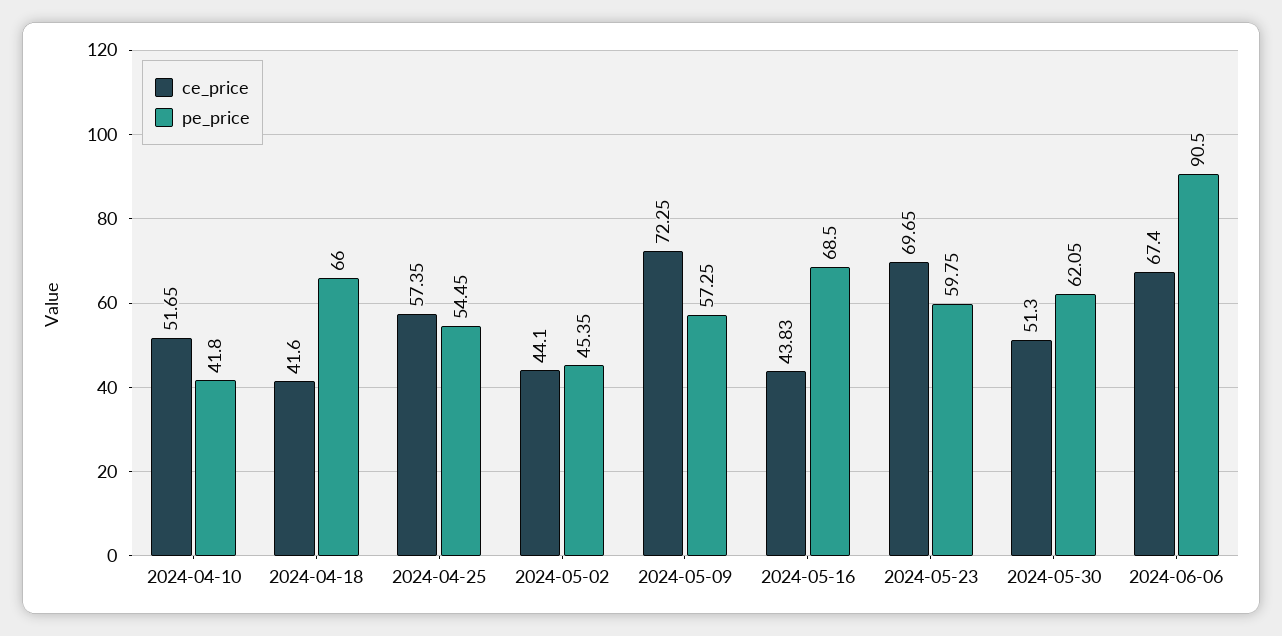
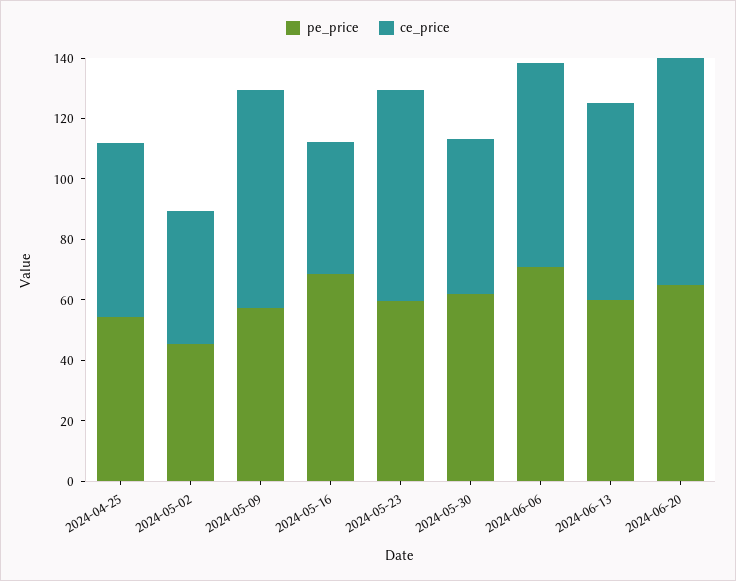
ce_price, 2024-04-10: 51.65 -> none
pe_price, 2024-04-10: 41.8 -> none
ce_price, 2024-04-18: 41.6 -> none
pe_price, 2024-04-18: 66 -> none
pe_price, 2024-06-06: 90.5 -> 70
pe_price, 2024-06-13: none -> 60
ce_price, 2024-06-13: none -> 65
pe_price, 2024-06-20: none -> 65
ce_price, 2024-06-20: none -> 75

